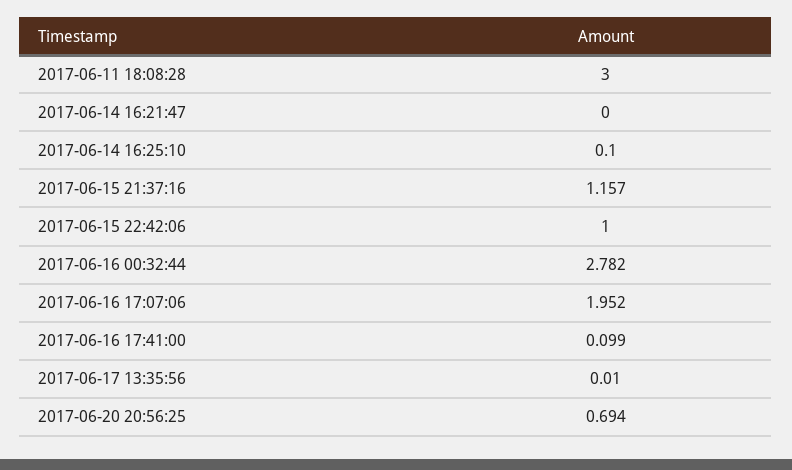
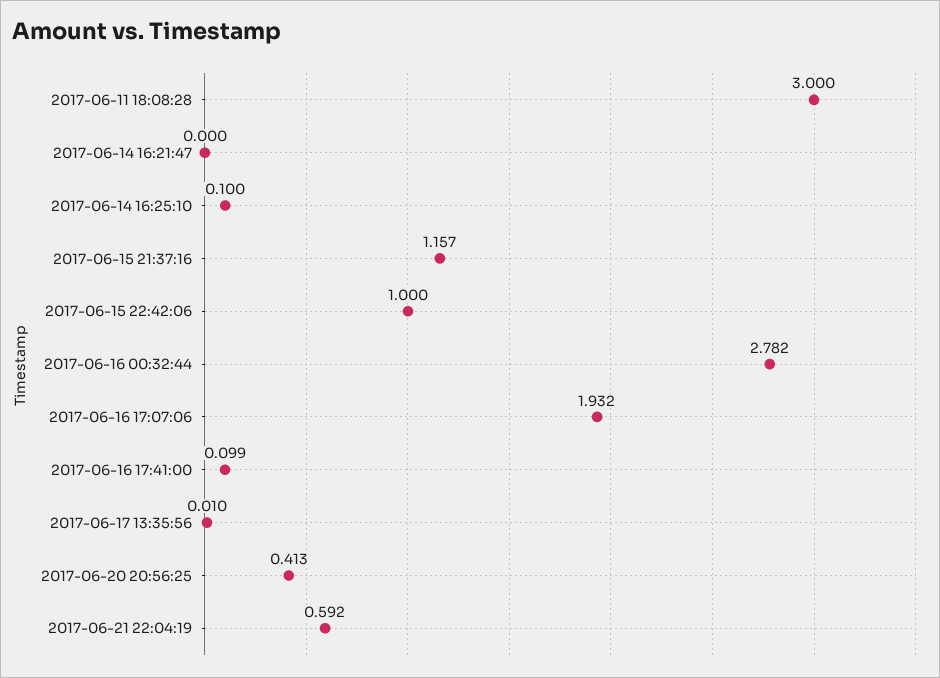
2017-06-16 17:07:06: 1.952 -> 1.932
2017-06-20 20:56:25: 0.694 -> 0.413
2017-06-21 22:04:19: none -> 0.592

